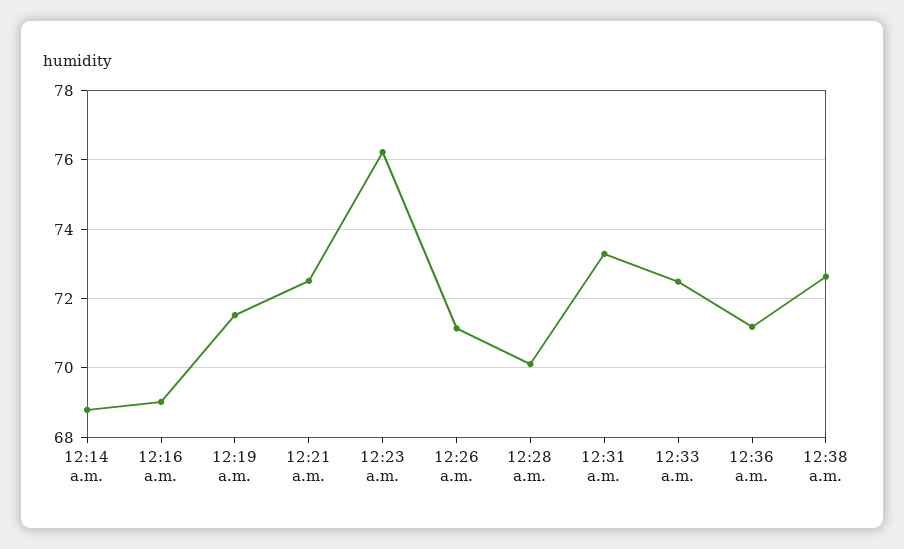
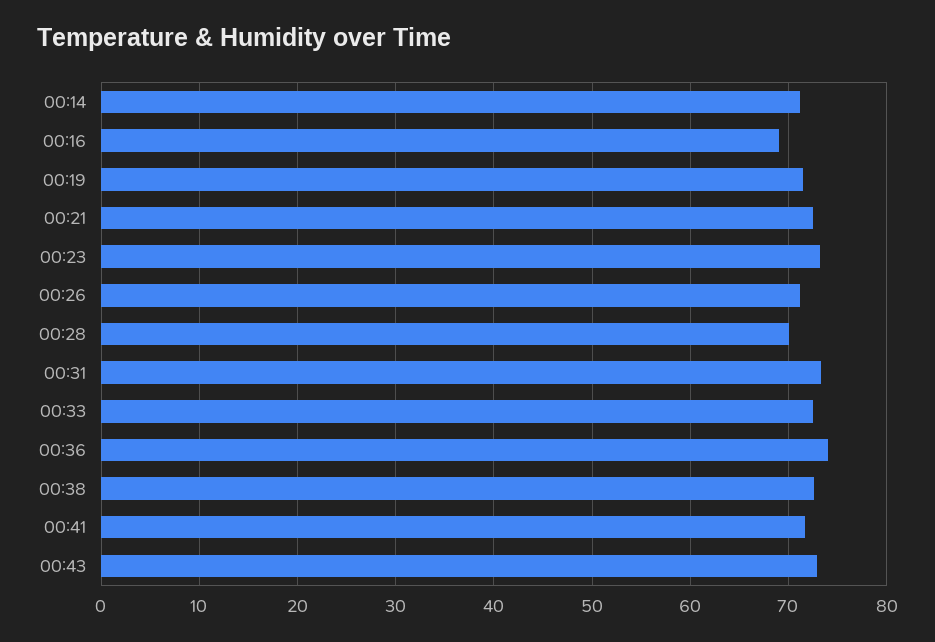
12:14 a.m.: 68.8 -> 71
12:23 a.m.: 76.2 -> 73
12:36 a.m.: 71.2 -> 74
00:41: none -> 72
00:43: none -> 73

